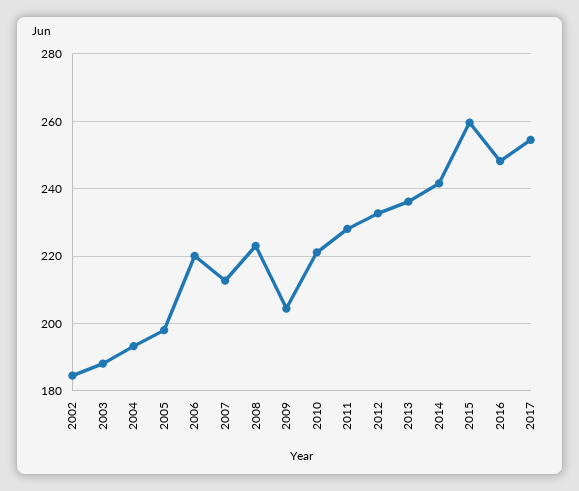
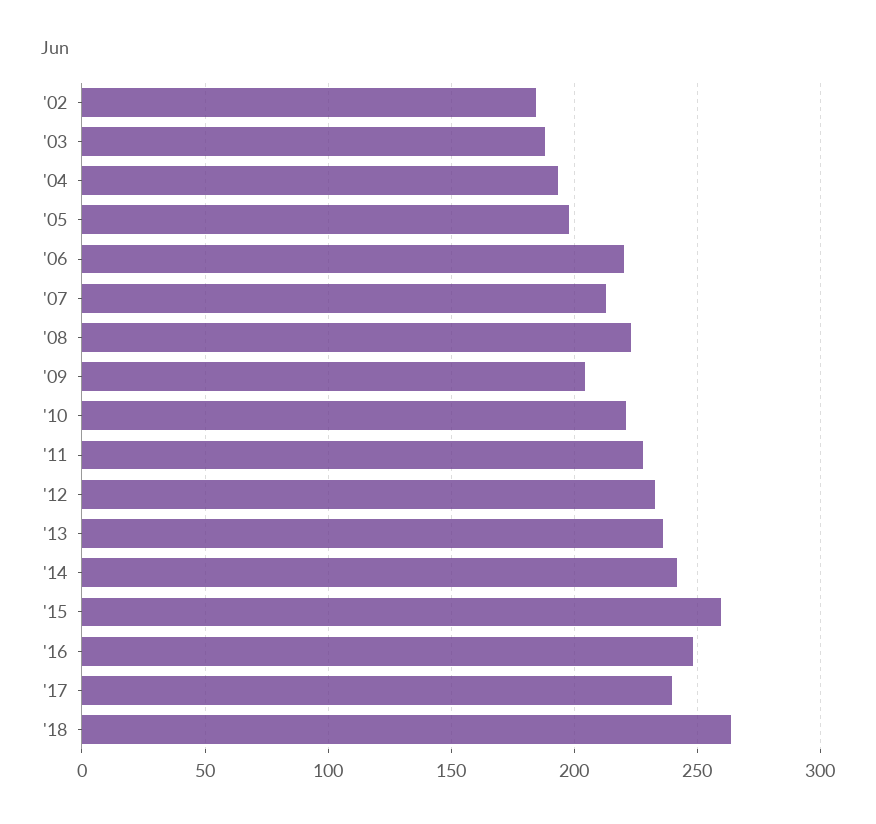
2017: 254 -> 240
'18: none -> 265

